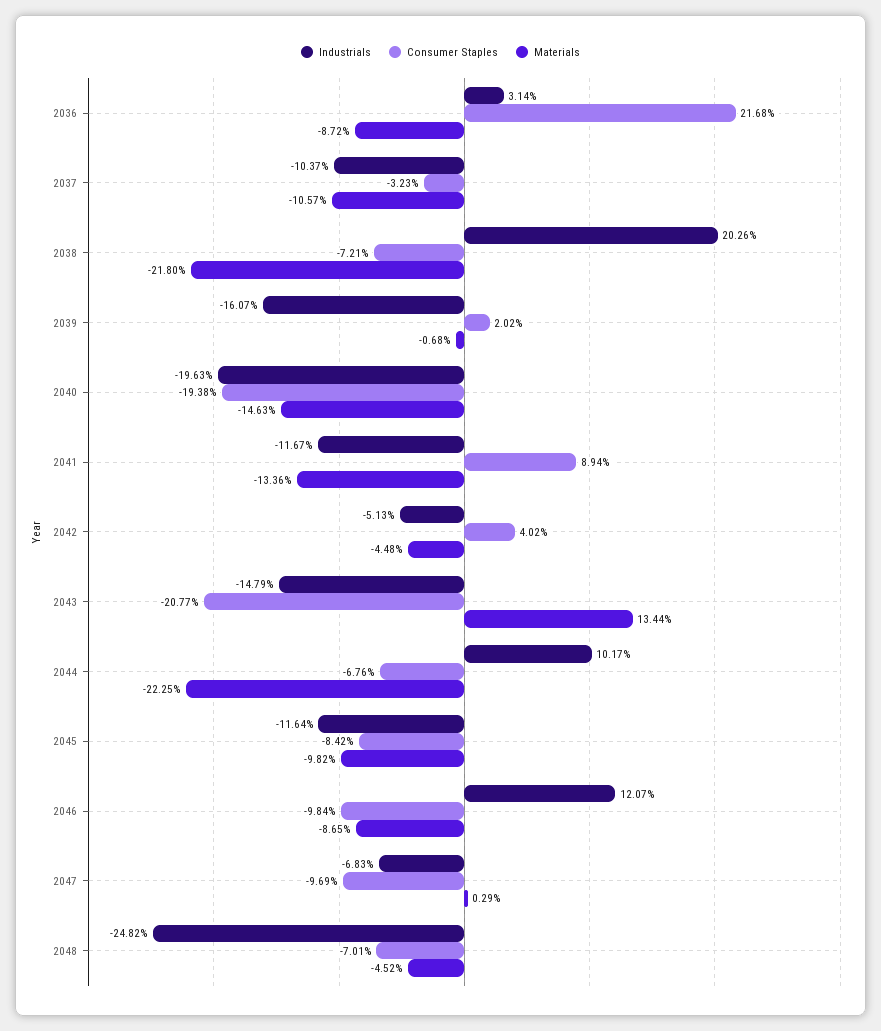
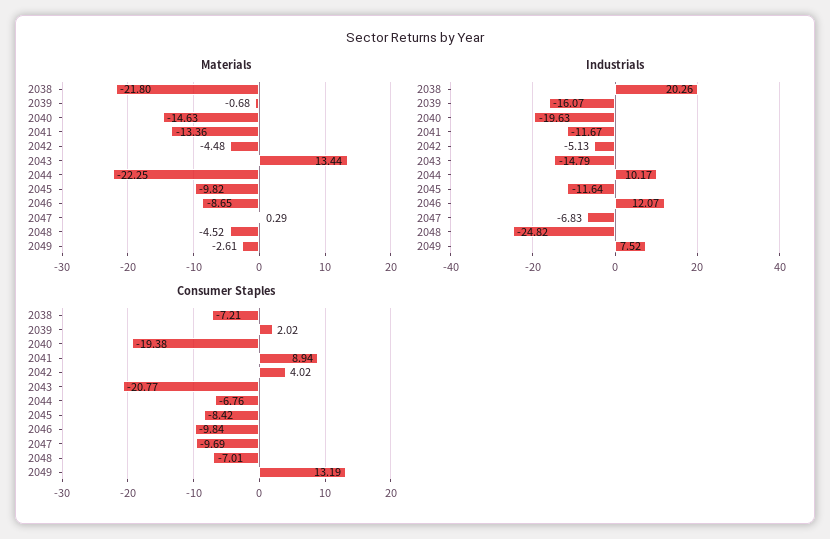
Industrials, 2036: 3.14 -> none
Consumer Staples, 2036: 21.68 -> none
Materials, 2036: -8.72 -> none
Industrials, 2037: -10.37 -> none
Consumer Staples, 2037: -3.23 -> none
Materials, 2037: -10.57 -> none
Materials, 2049: none -> -2.61
Industrials, 2049: none -> 7.52
Consumer Staples, 2049: none -> 13.19

